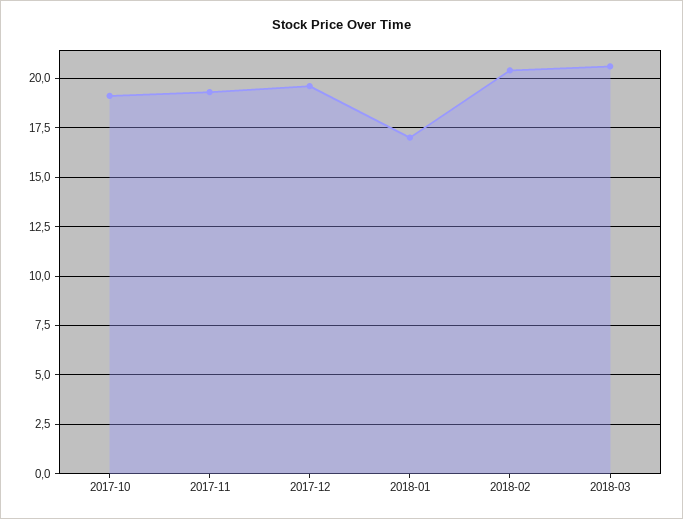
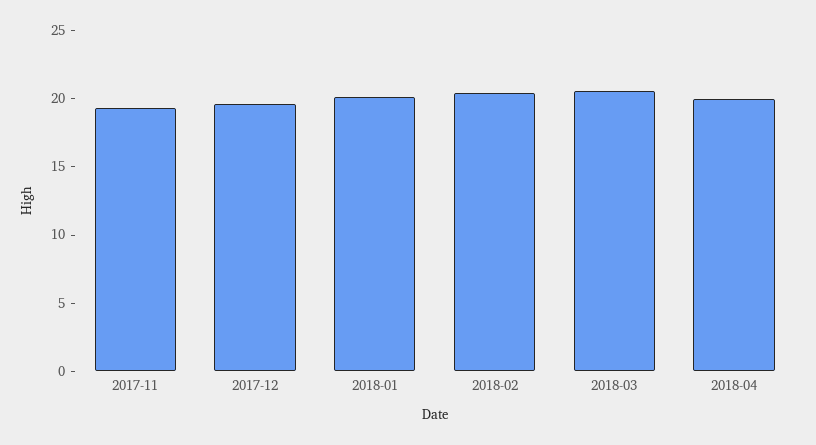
2017-10: 19 -> none
2018-01: 17 -> 20
2018-04: none -> 20

